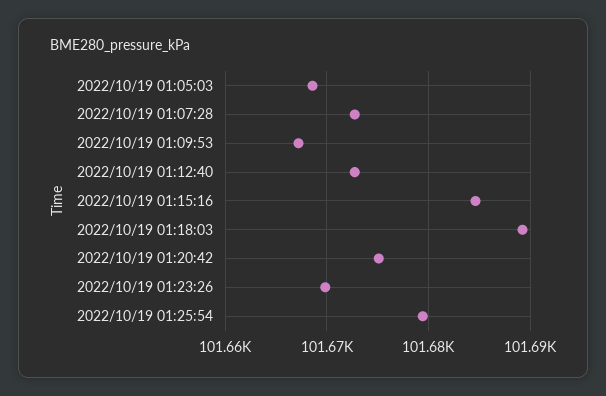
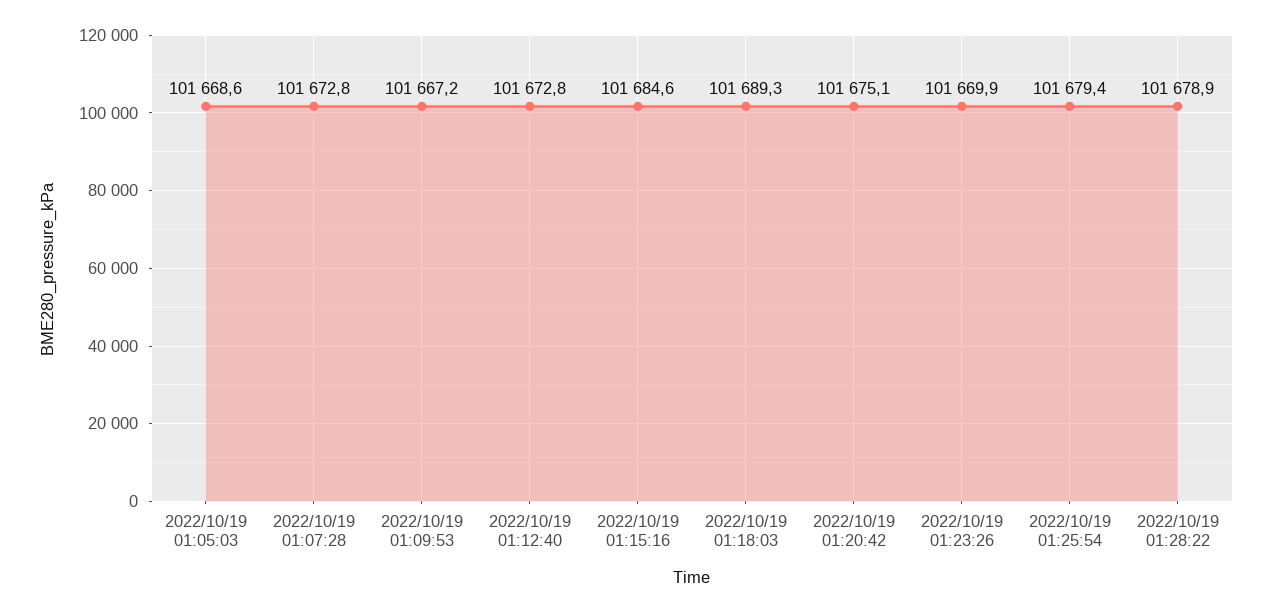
2022/10/19 01:28:22: none -> 101678.9

